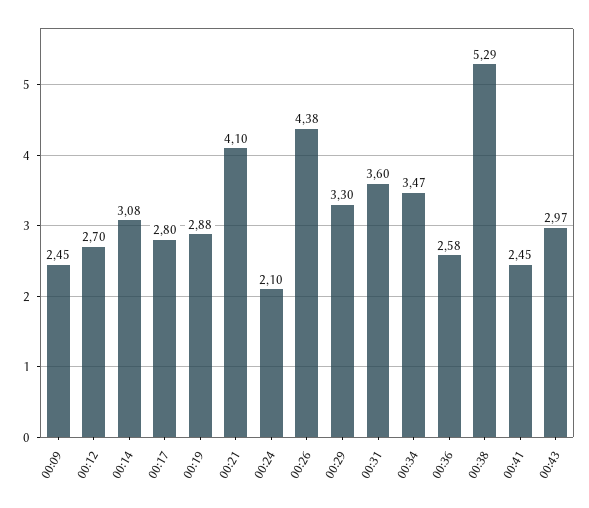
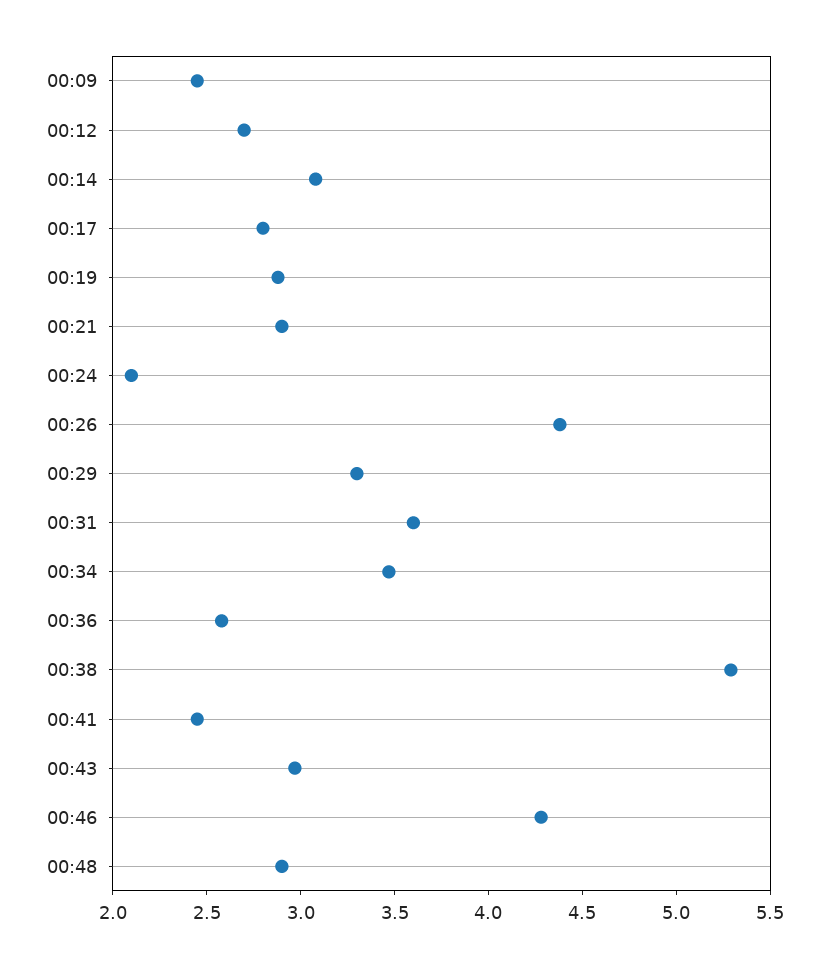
00:21: 4.1 -> 2.9
00:46: none -> 4.3
00:48: none -> 2.9

